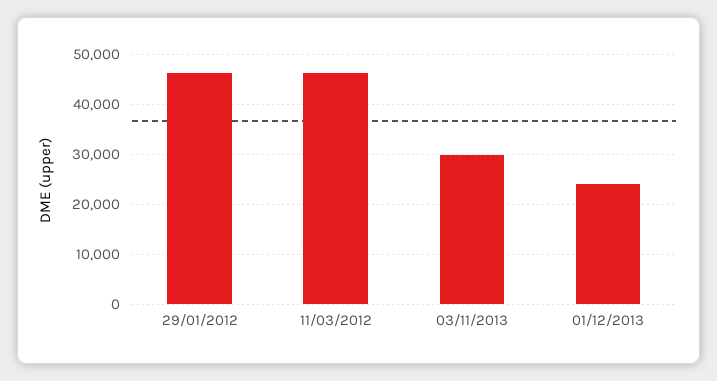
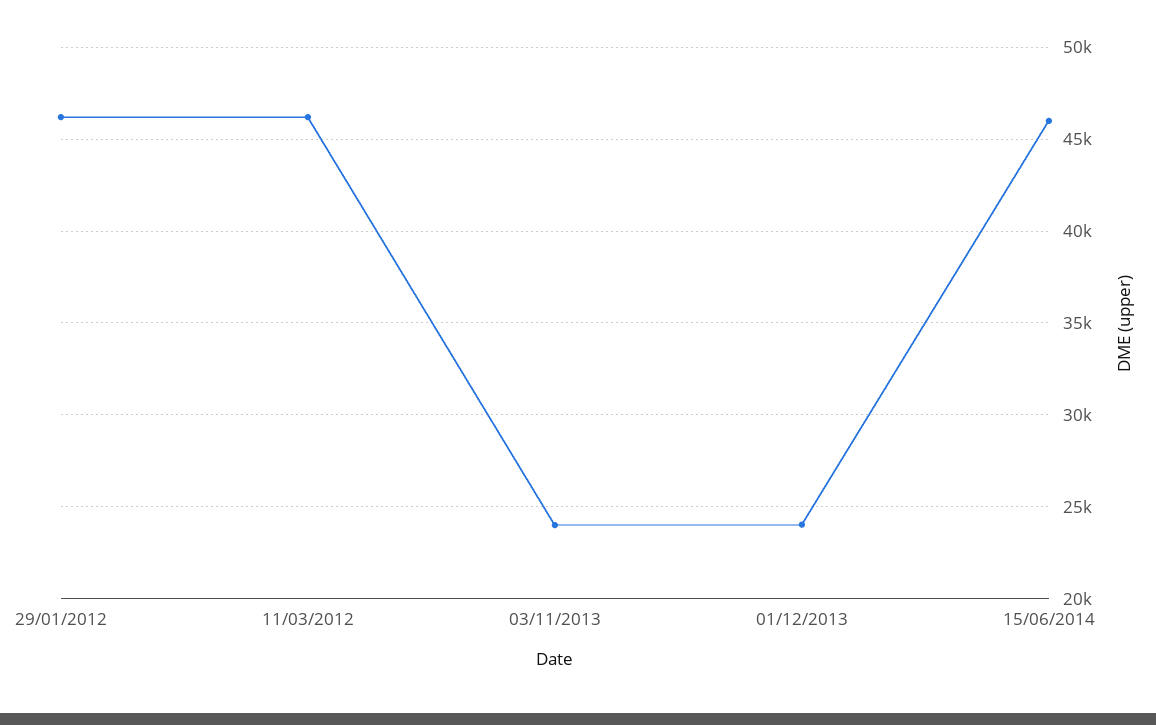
03/11/2013: 30000 -> 24000
15/06/2014: none -> 46000

